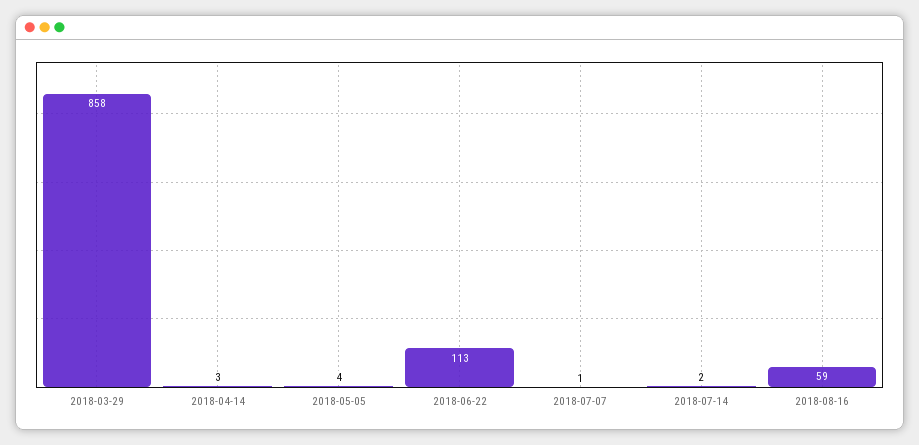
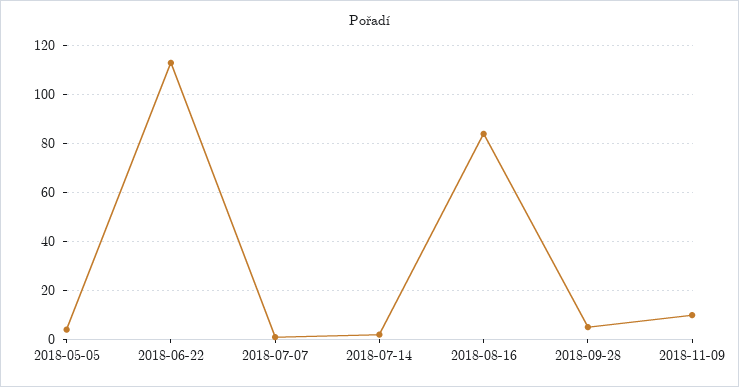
2018-03-29: 858 -> none
2018-04-14: 3 -> none
2018-08-16: 59 -> 85
2018-09-28: none -> 5
2018-11-09: none -> 10

